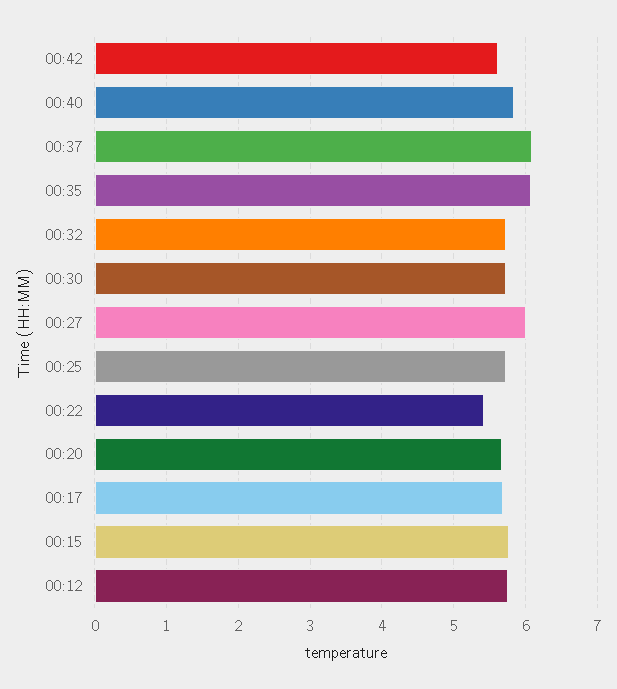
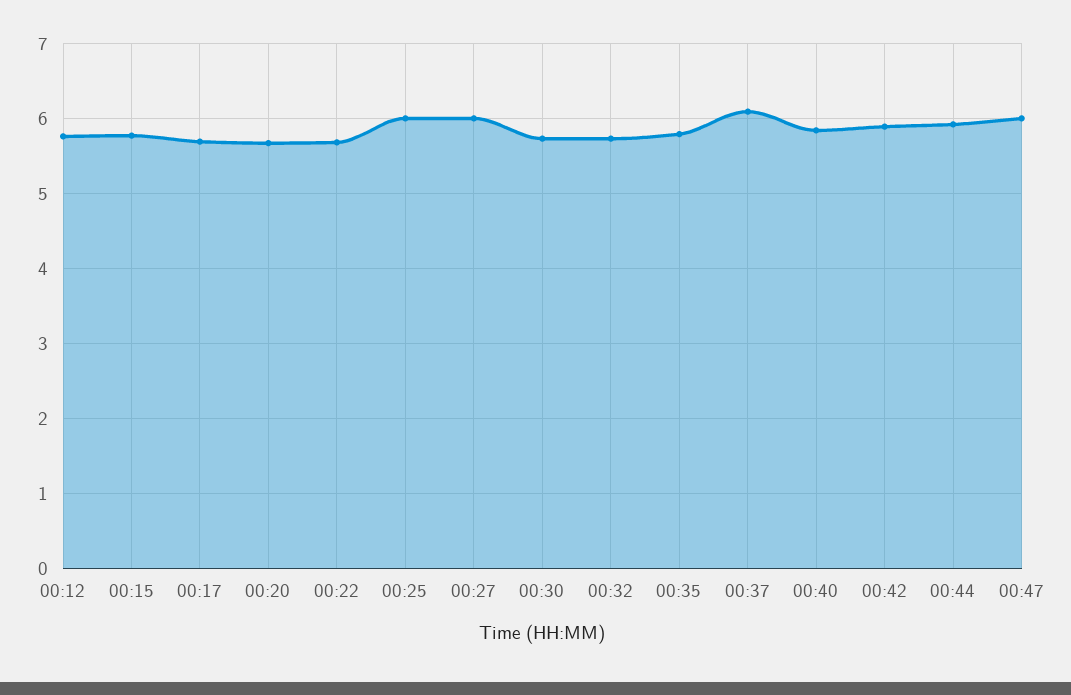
00:42: 5.6 -> 5.9
00:35: 6.1 -> 5.8
00:25: 5.7 -> 6
00:22: 5.4 -> 5.7
00:44: none -> 5.9
00:47: none -> 6

